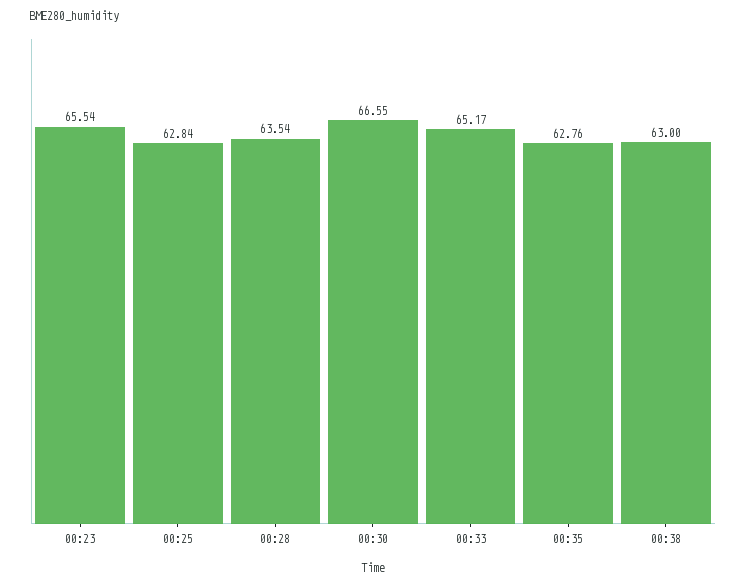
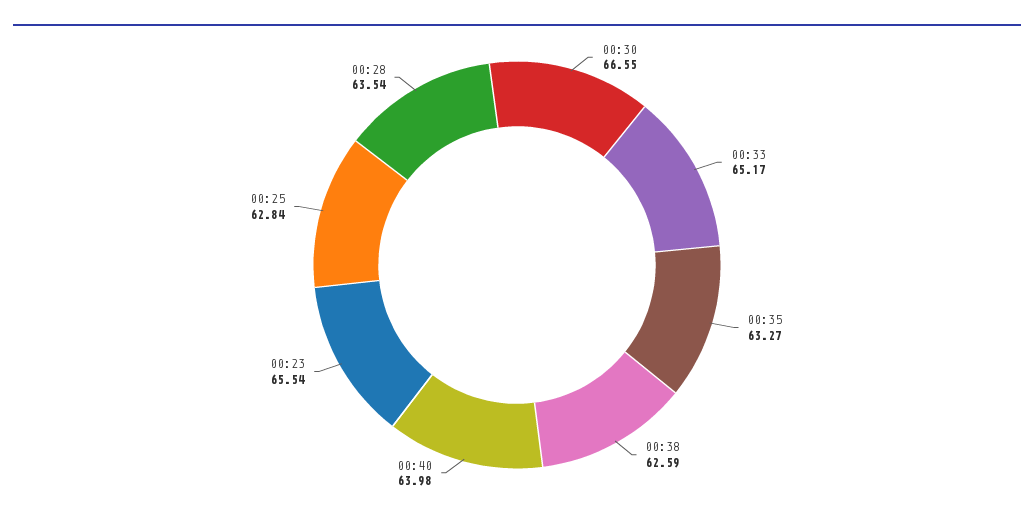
00:35: 62.76 -> 63.27
00:38: 63 -> 62.59
00:40: none -> 63.98

